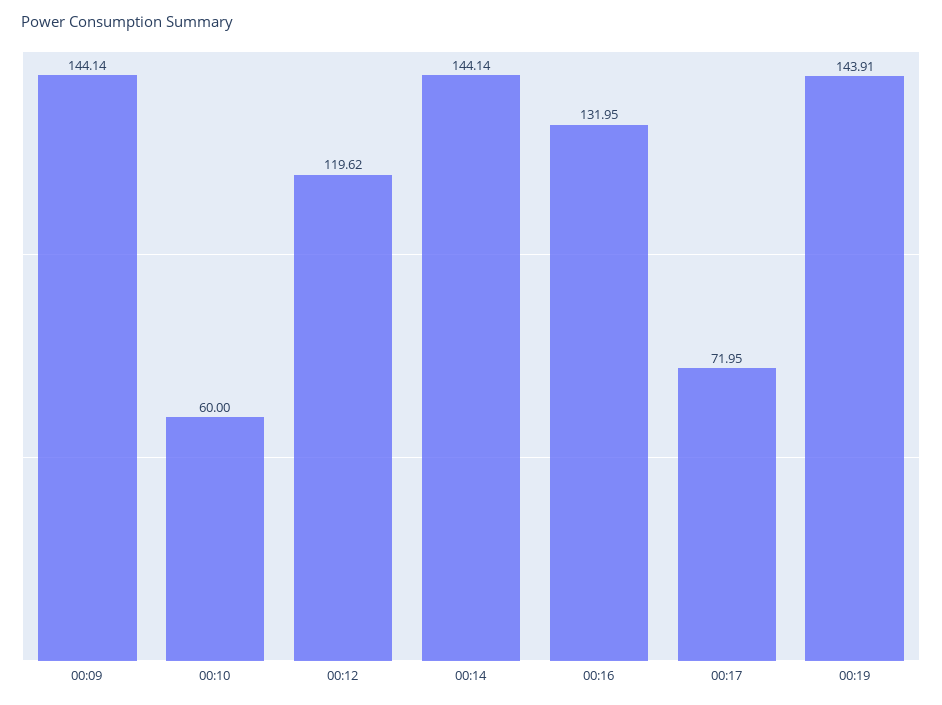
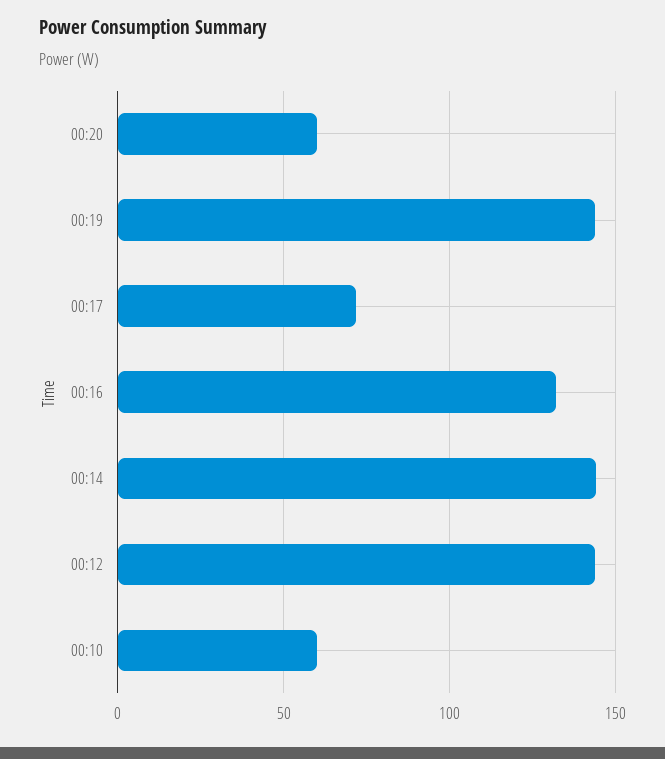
00:09: 144.14 -> none
00:12: 119.62 -> 145
00:20: none -> 60

